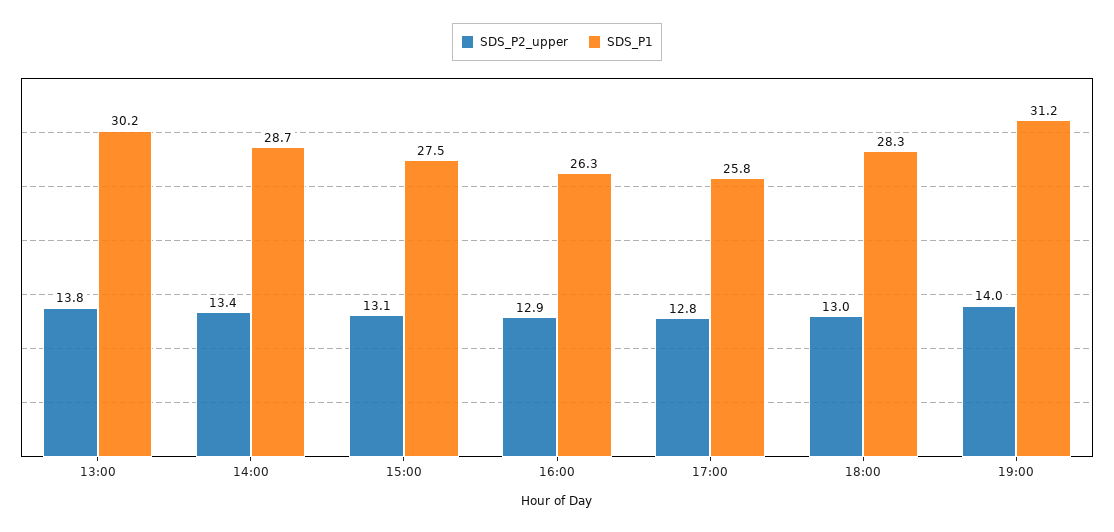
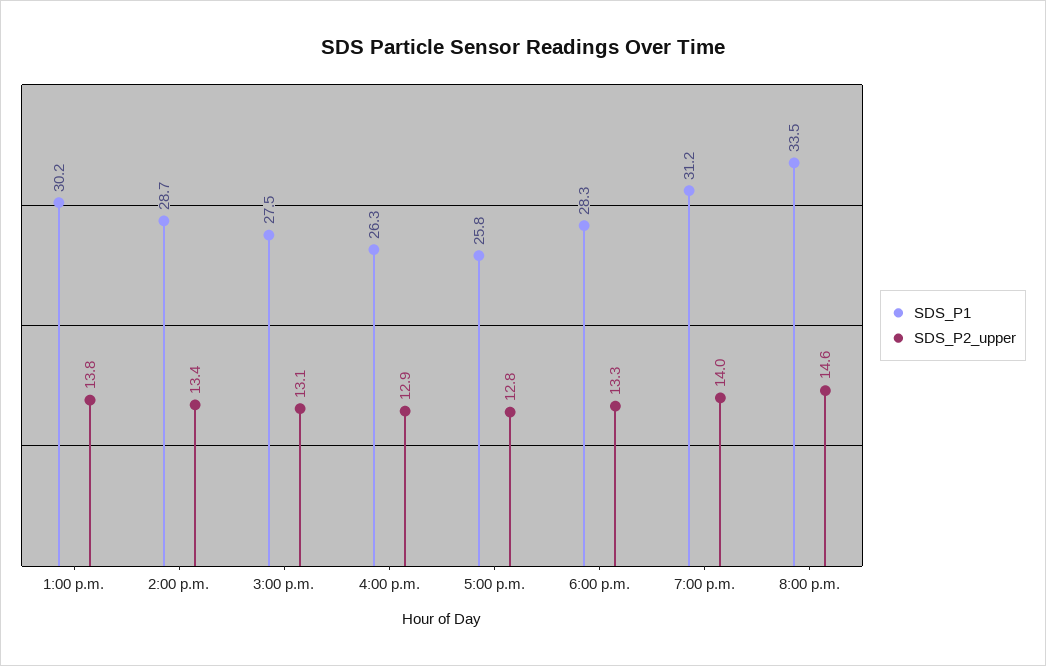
SDS_P2_upper, 18:00: 13 -> 13.3
SDS_P1, 8:00 p.m.: none -> 33.5
SDS_P2_upper, 8:00 p.m.: none -> 14.6

